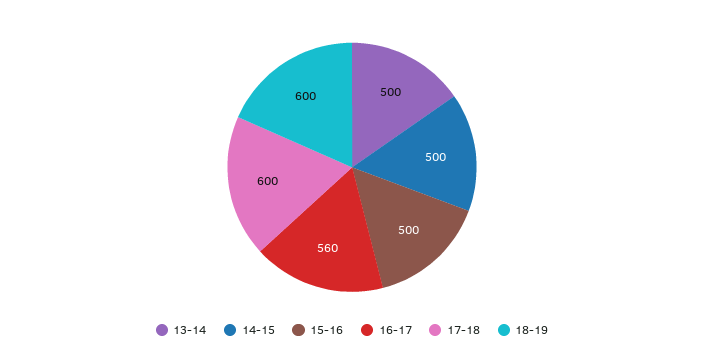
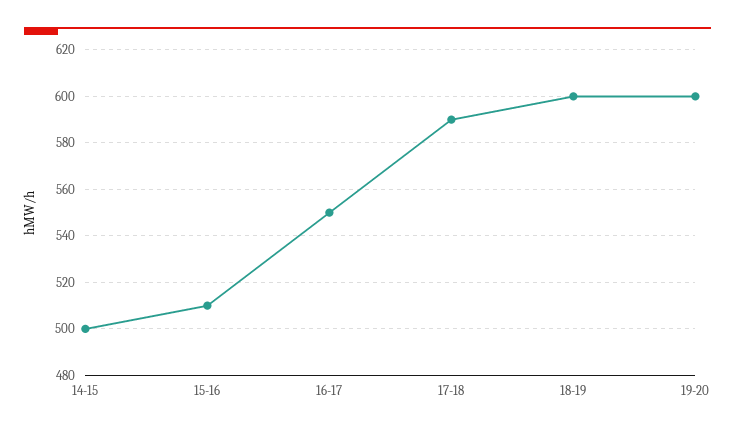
13-14: 500 -> none
15-16: 500 -> 510
16-17: 560 -> 550
17-18: 600 -> 590
19-20: none -> 600

